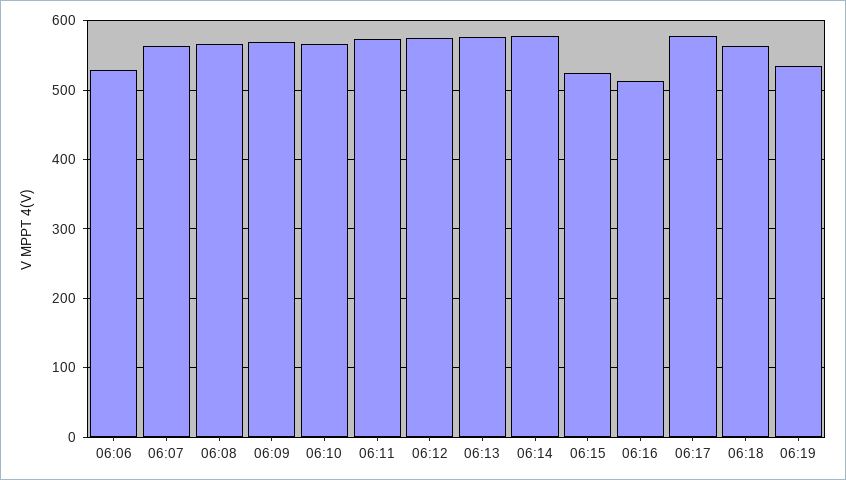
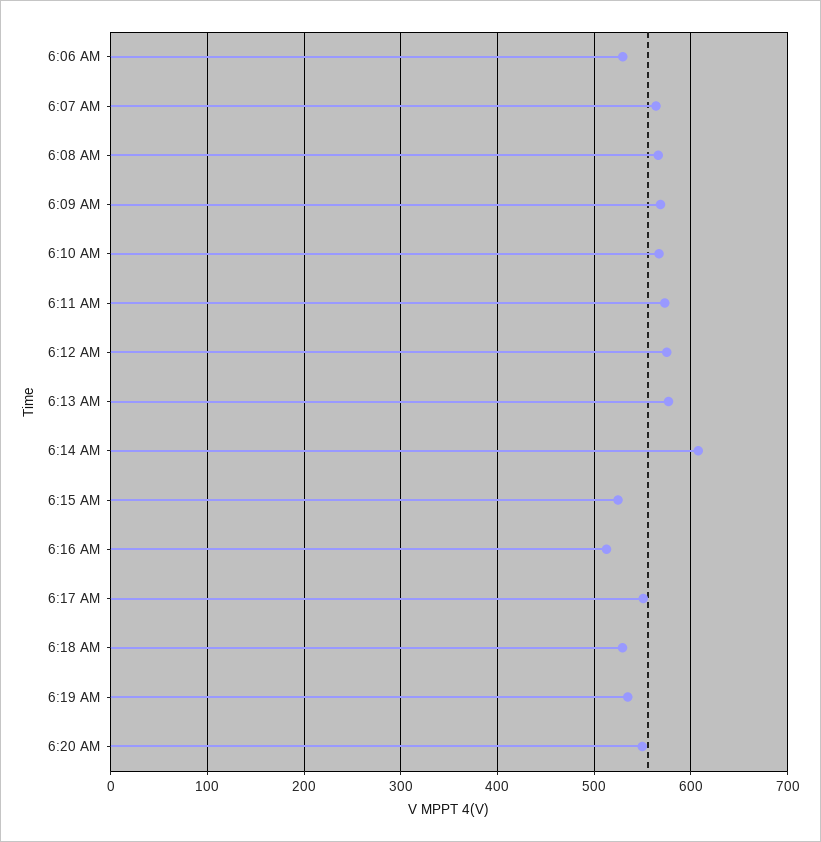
06:14: 580 -> 610
06:17: 580 -> 550
06:18: 560 -> 530
6:20 AM: none -> 550

